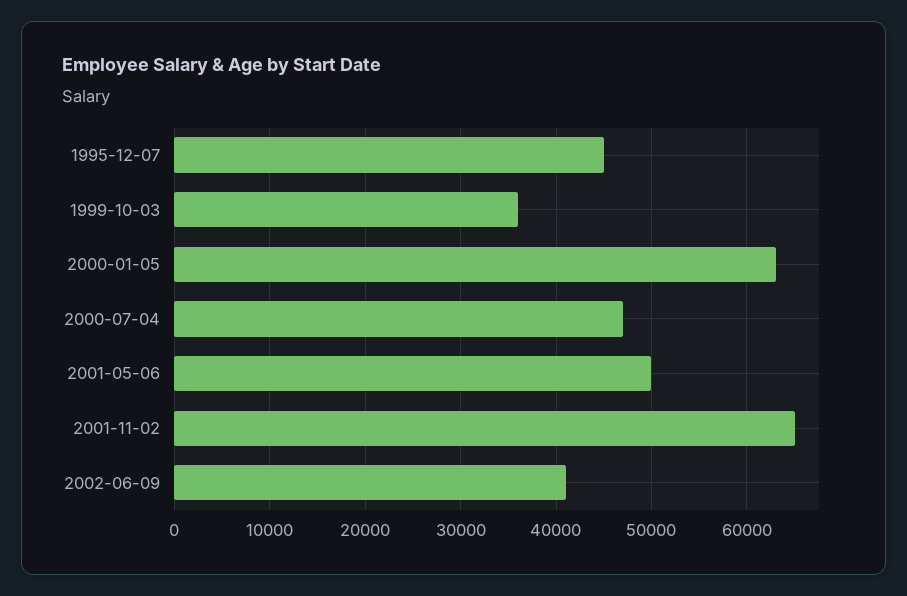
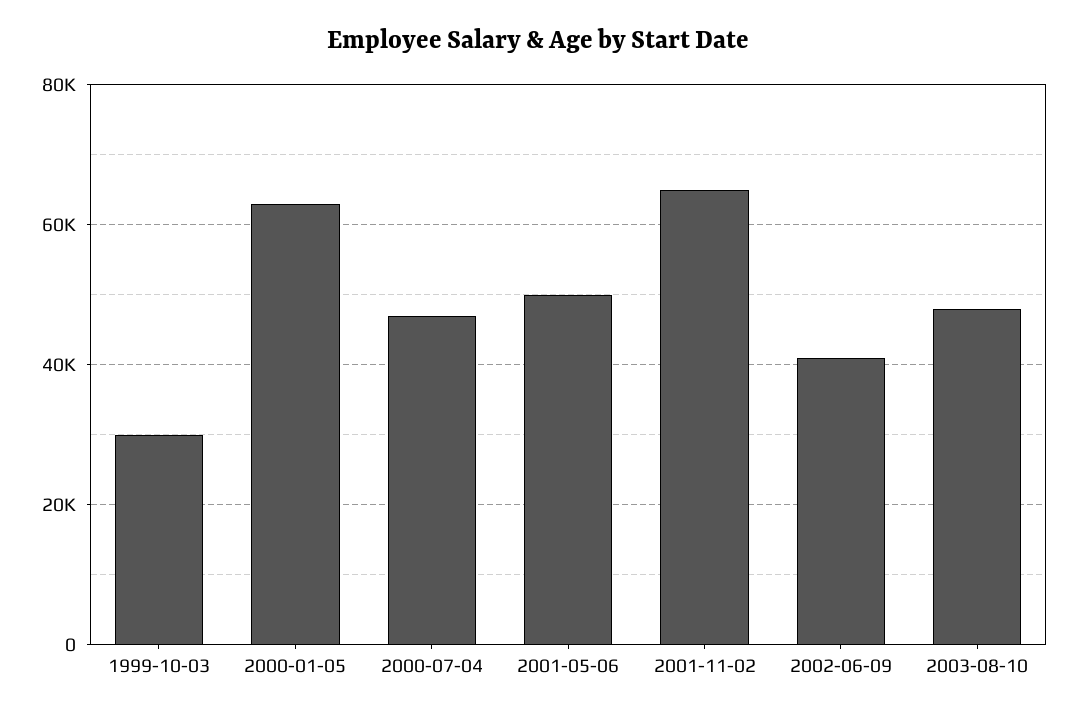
1995-12-07: 45000 -> none
1999-10-03: 36000 -> 30000
2003-08-10: none -> 48000

